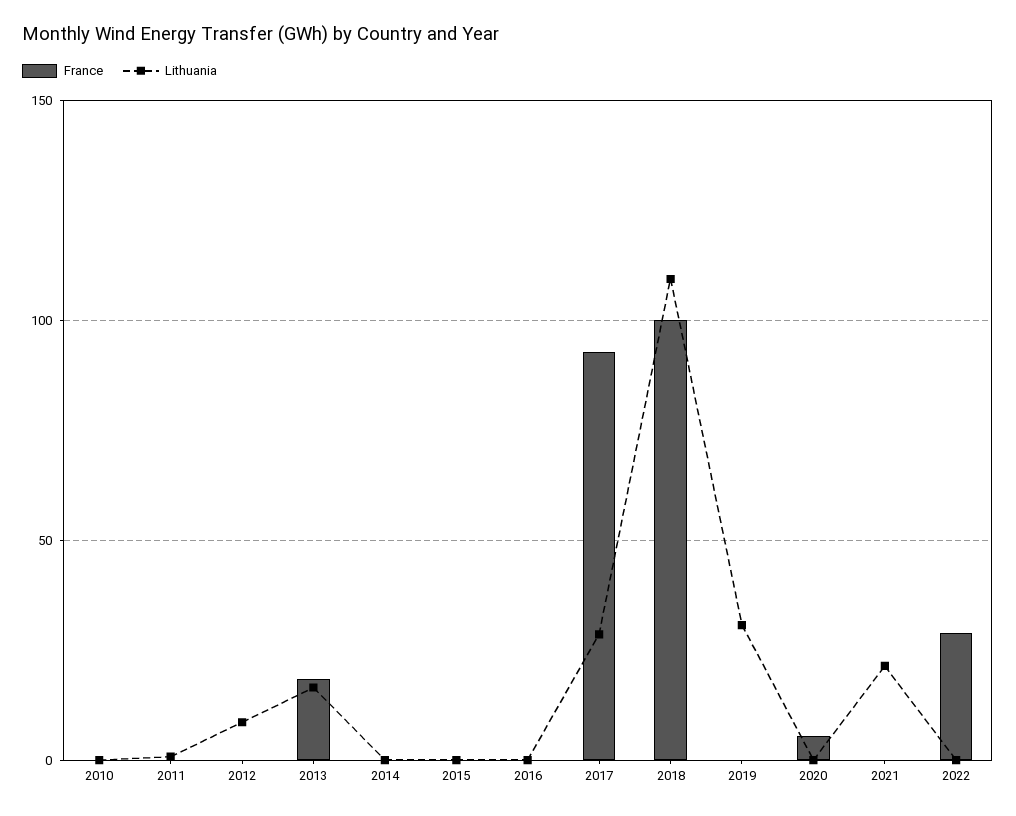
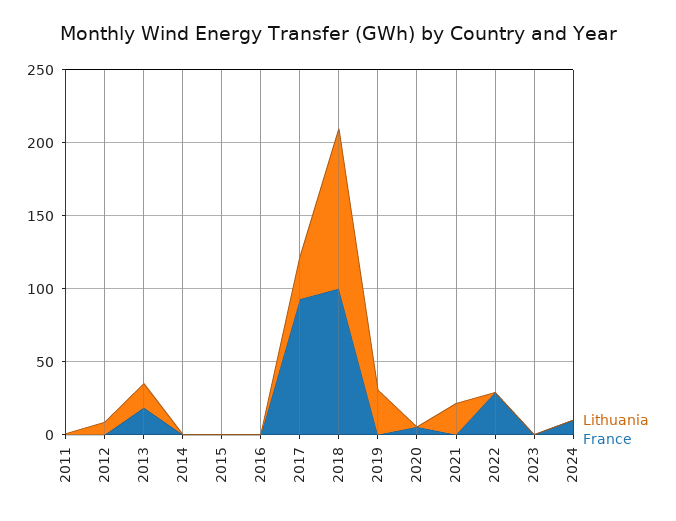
France, 2010: 0 -> none
Lithuania, 2010: 0 -> none
Lithuania, 2023: none -> 0
France, 2023: none -> 0
Lithuania, 2024: none -> 0
France, 2024: none -> 10

